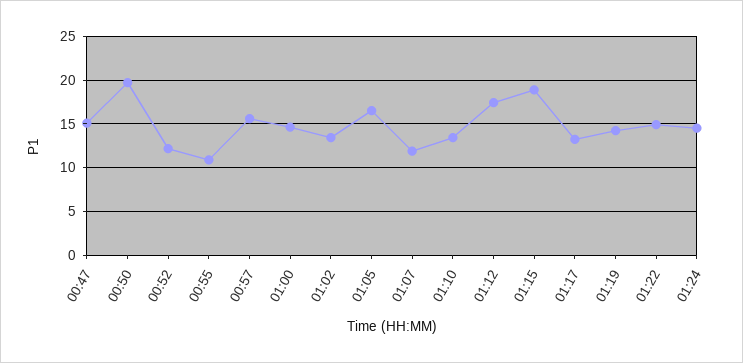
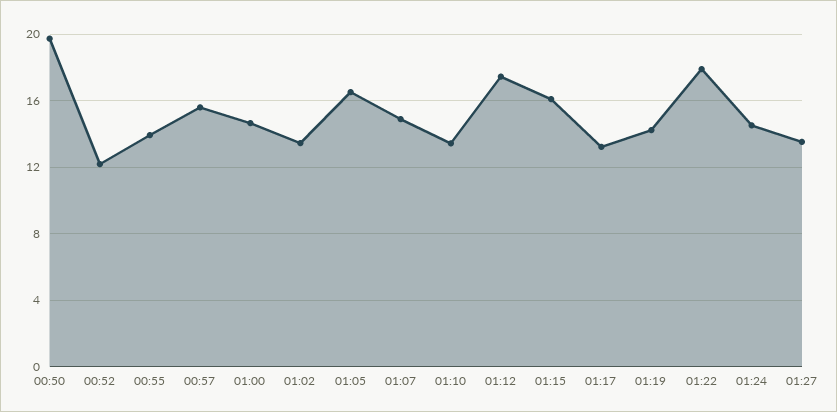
00:47: 15 -> none
00:55: 11 -> 14
01:07: 12 -> 15
01:15: 19 -> 16
01:22: 15 -> 18
01:27: none -> 13.5

